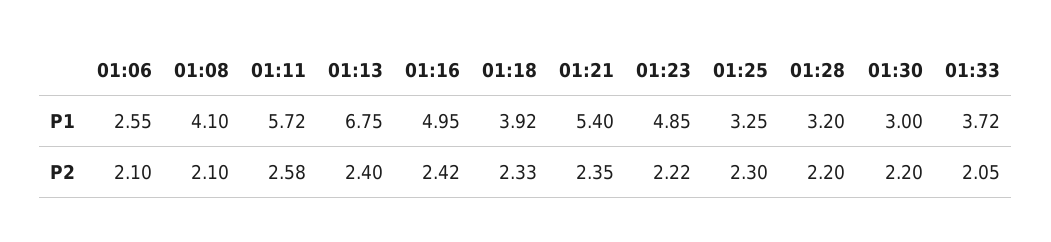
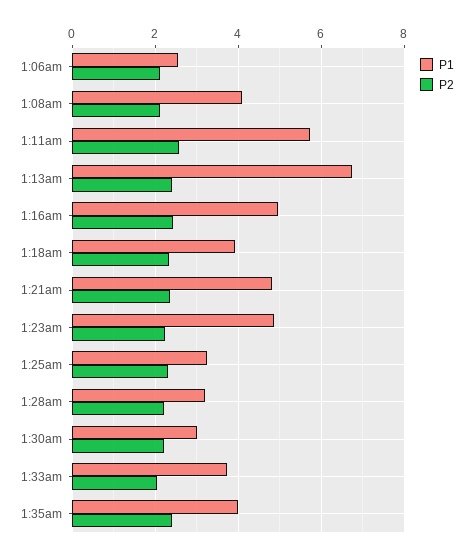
P1, 01:21: 5.4 -> 4.8
P1, 1:35am: none -> 4
P2, 1:35am: none -> 2.4

